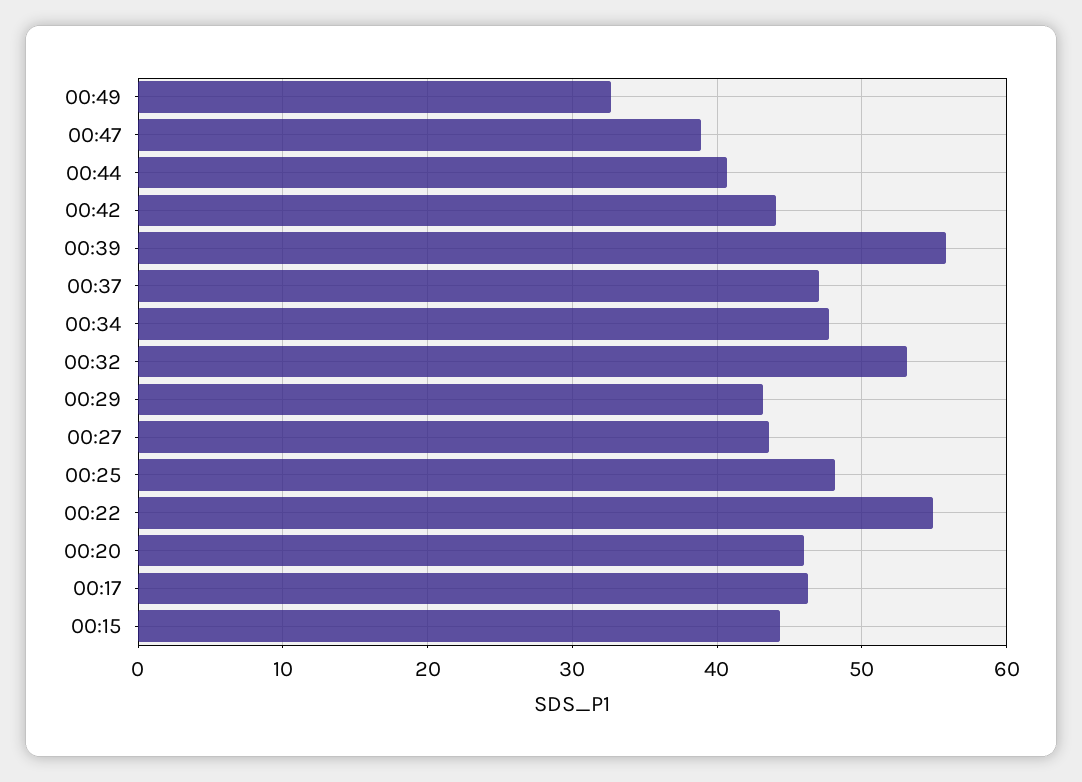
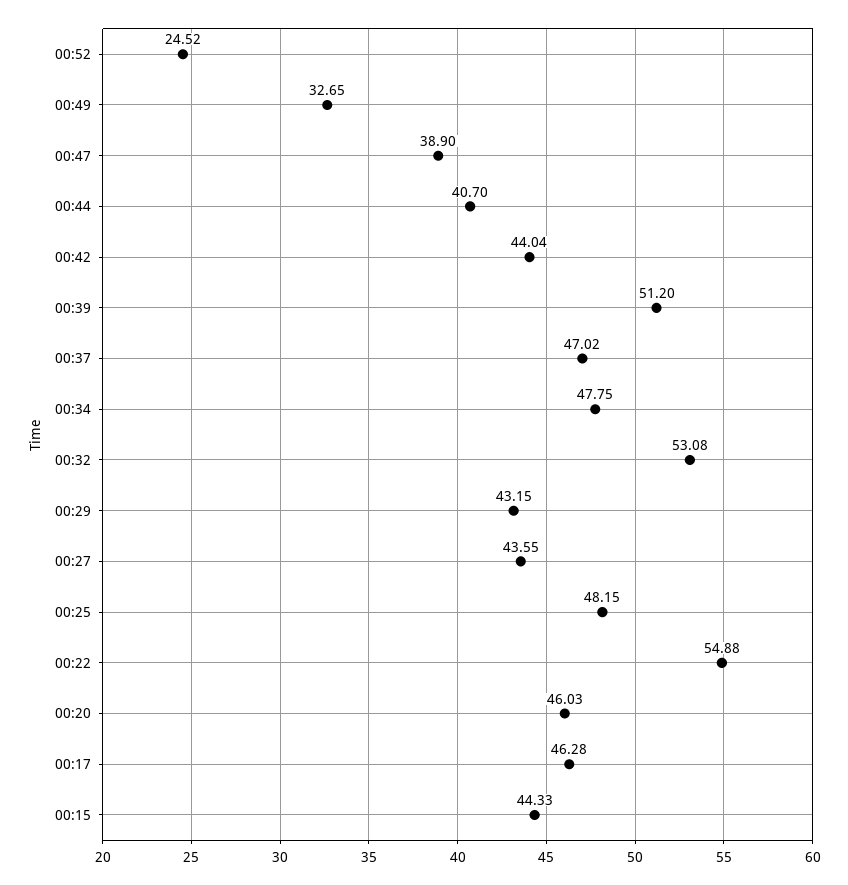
00:39: 56 -> 51.2
00:52: none -> 24.52

